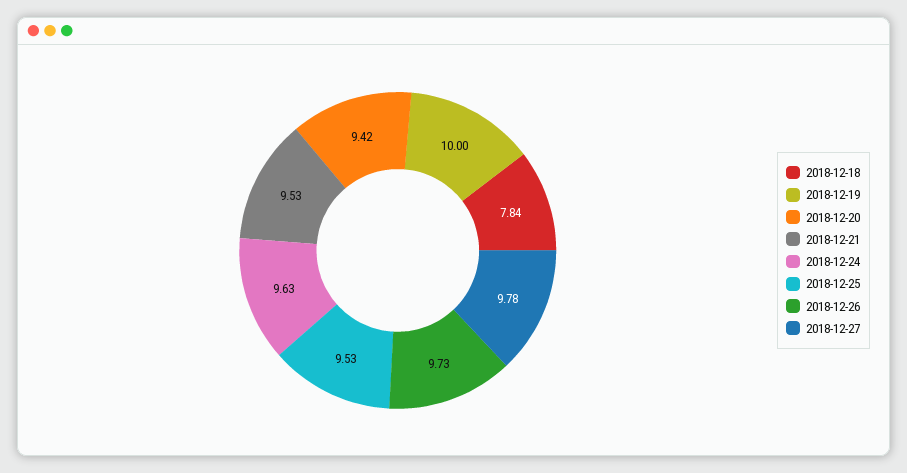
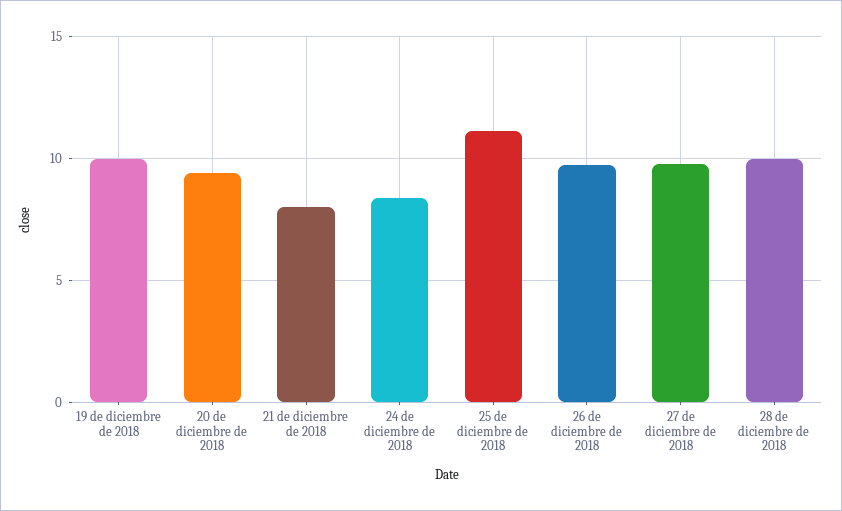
2018-12-18: 7.84 -> none
2018-12-21: 9.53 -> 8
2018-12-24: 9.63 -> 8.5
2018-12-25: 9.53 -> 11
28 de diciembre de 2018: none -> 10

